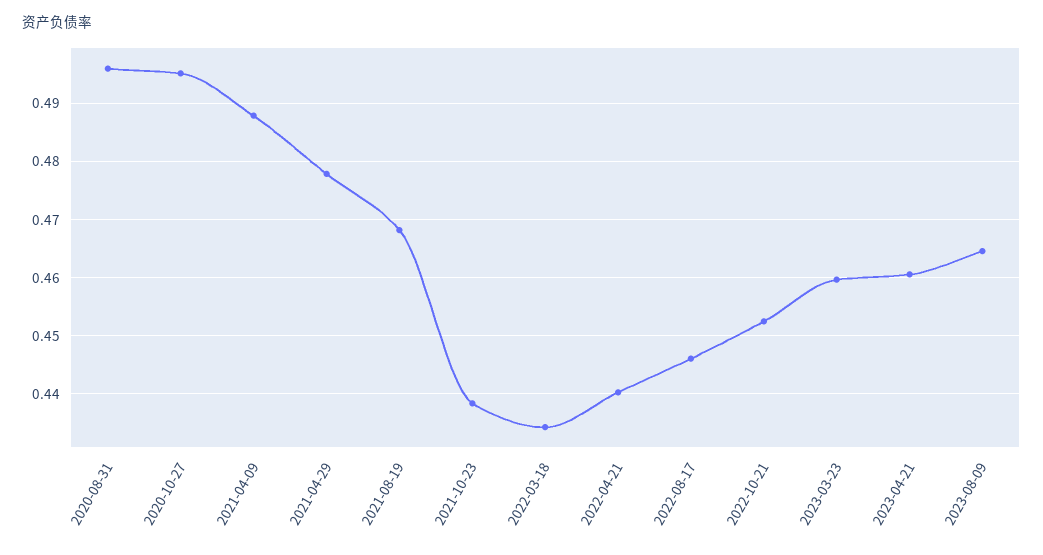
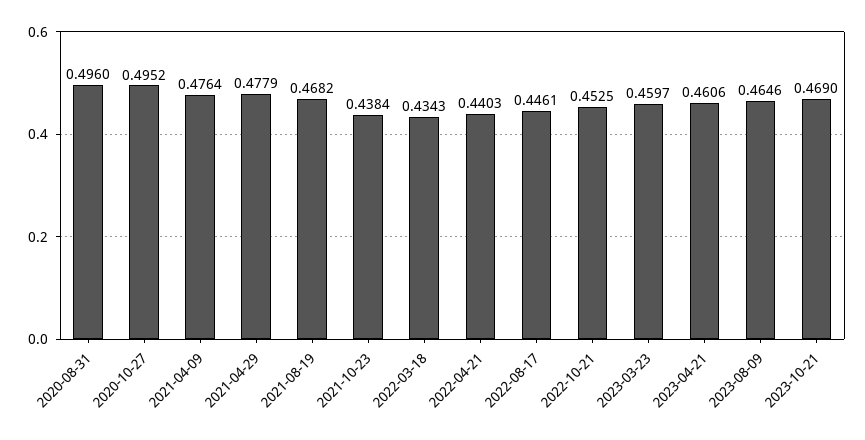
2021-04-09: 0.488 -> 0.4764
2023-10-21: none -> 0.469

